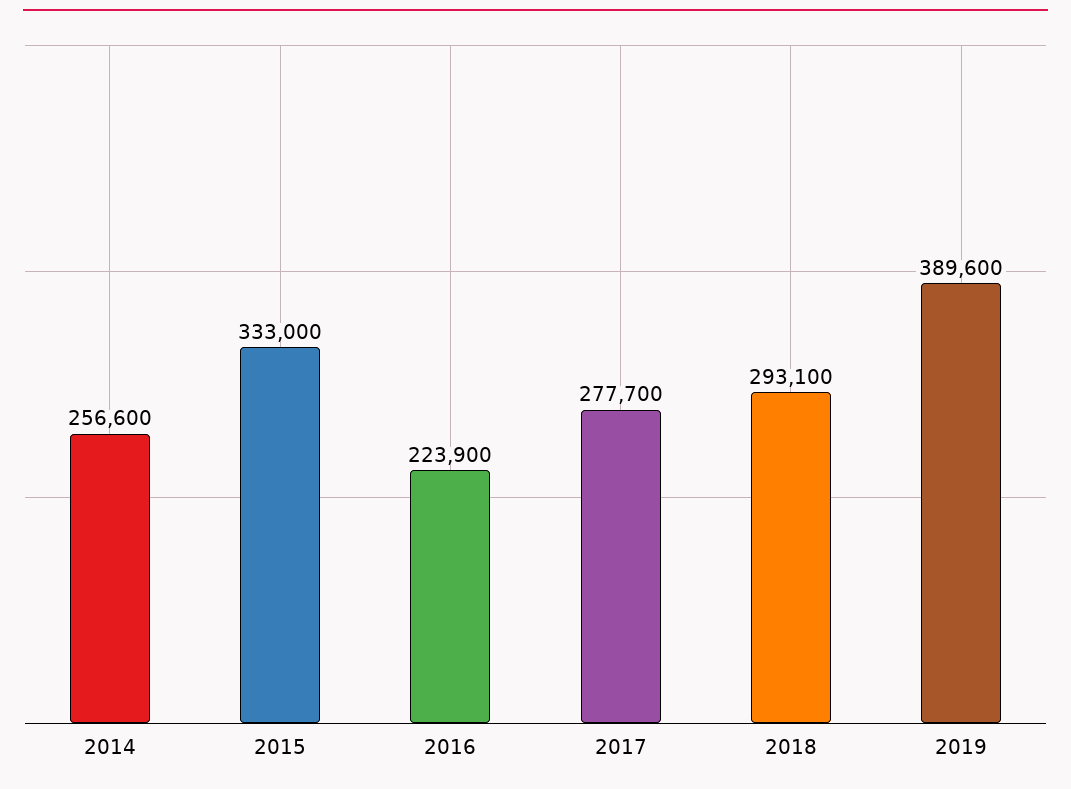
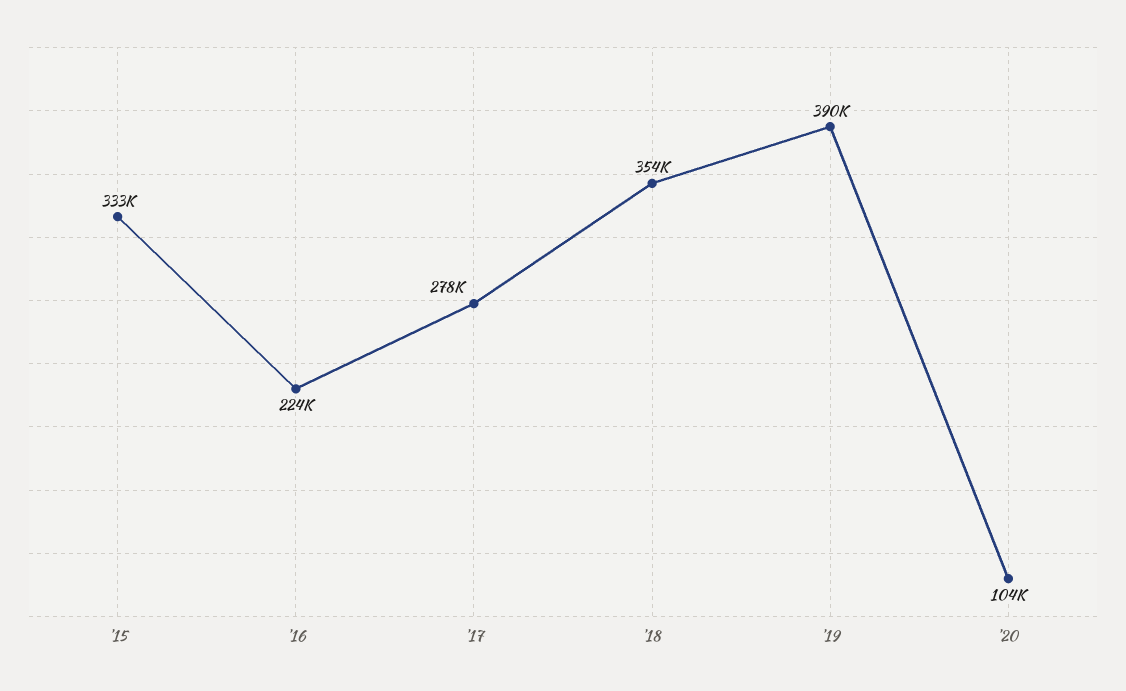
2014: 256600 -> none
2018: 293100 -> 354000
'20: none -> 104000

